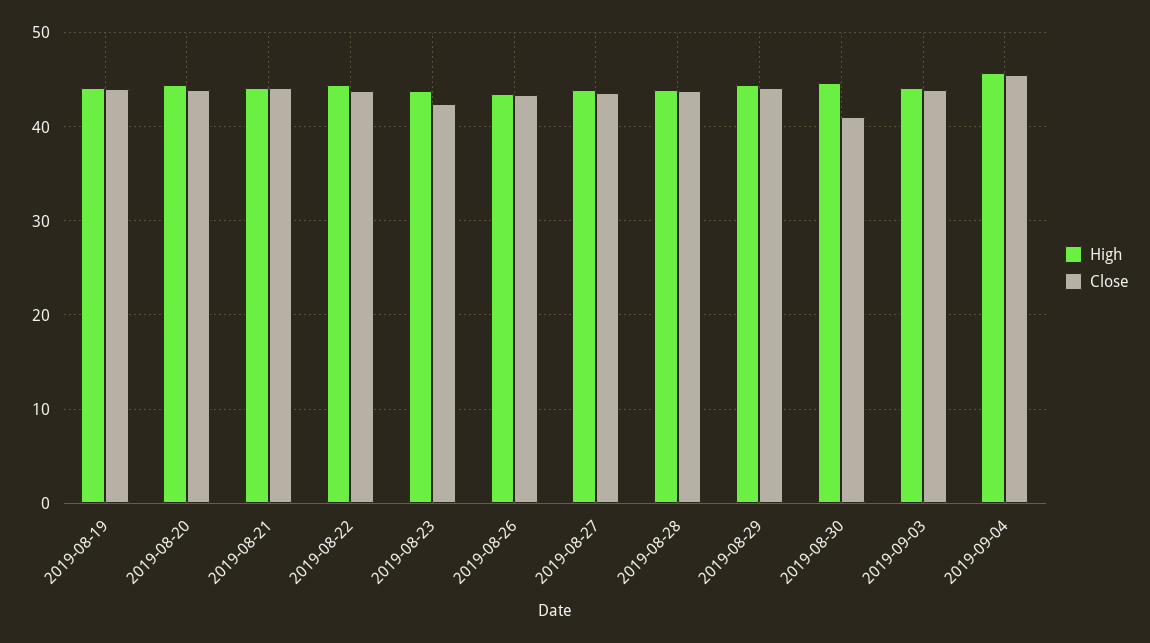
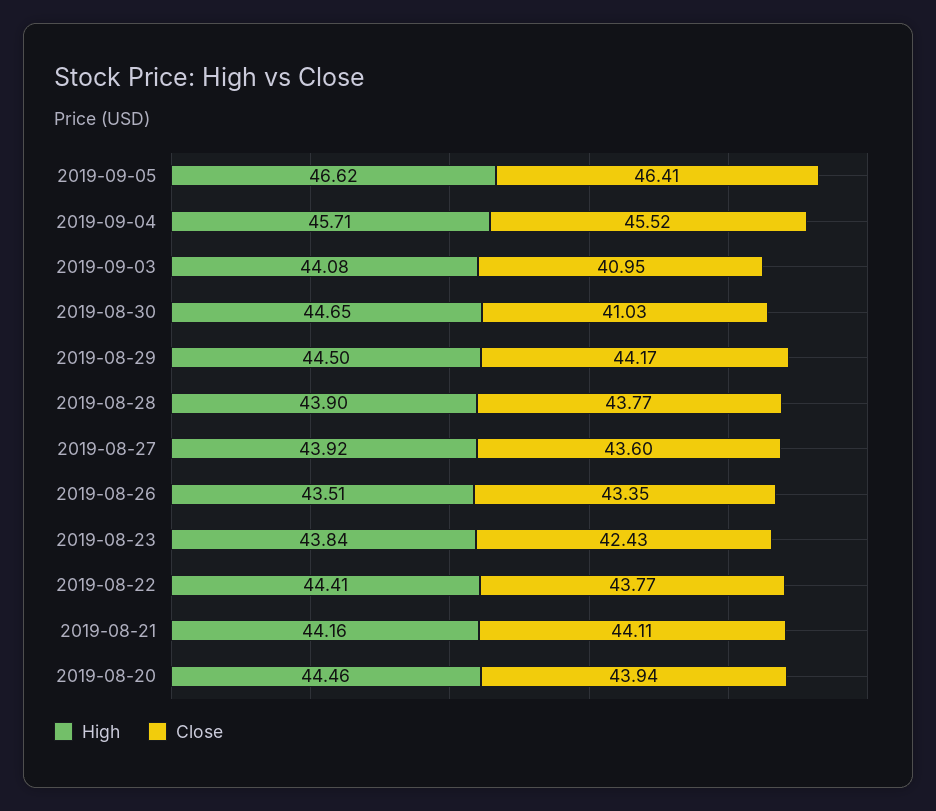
High, 2019-08-19: 44 -> none
Close, 2019-08-19: 44 -> none
Close, 2019-09-03: 44 -> 40.95
High, 2019-09-05: none -> 46.62
Close, 2019-09-05: none -> 46.41

